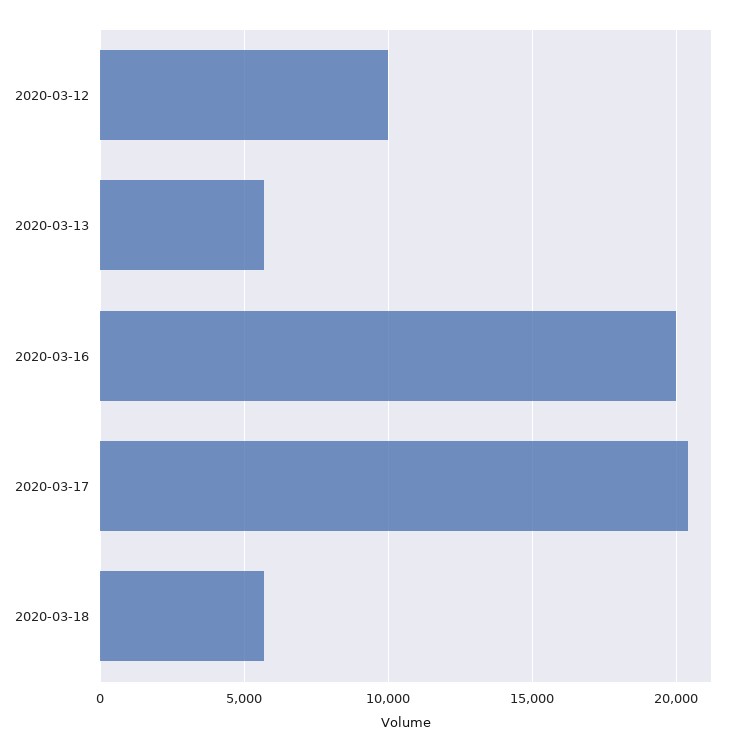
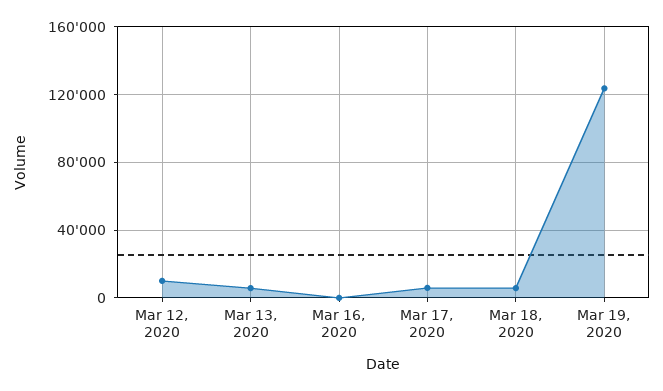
2020-03-16: 20000 -> 0
2020-03-17: 20500 -> 5000
Mar 19, 2020: none -> 125000

